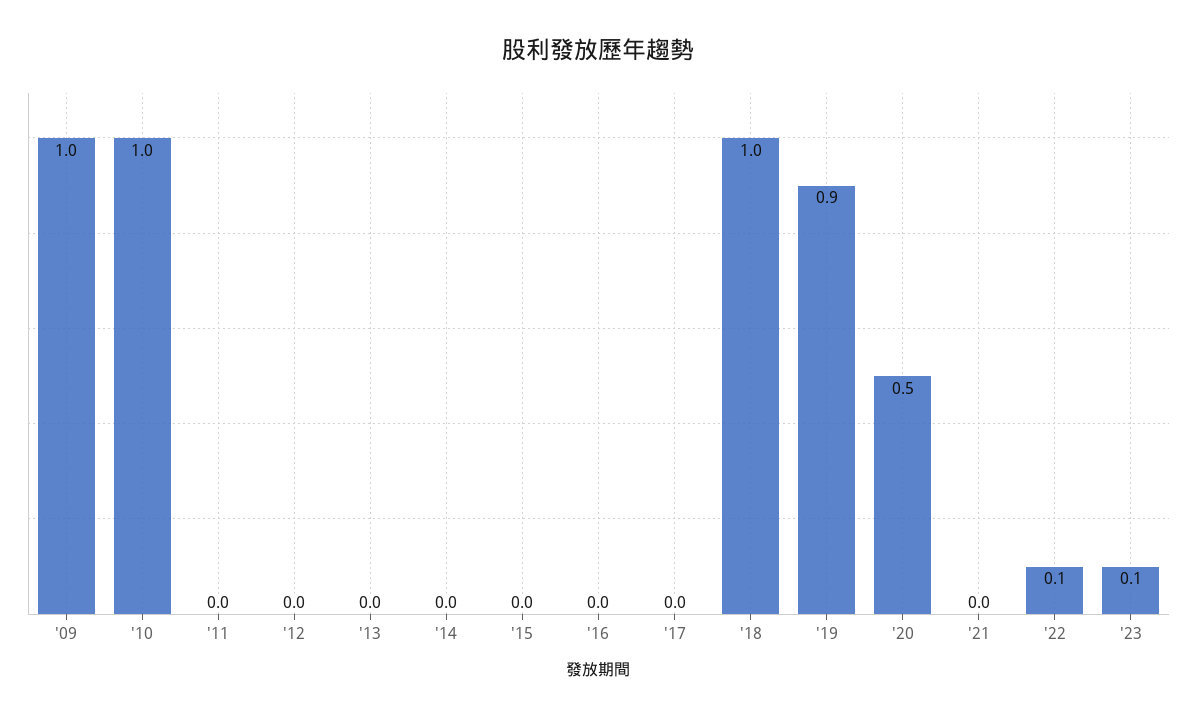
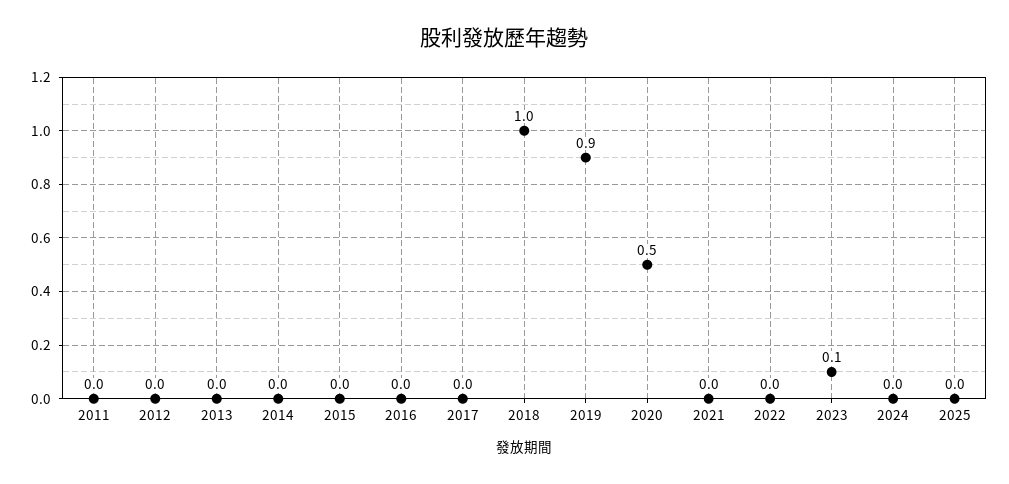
'09: 1 -> none
'10: 1 -> none
'22: 0.1 -> 0
2024: none -> 0
2025: none -> 0

